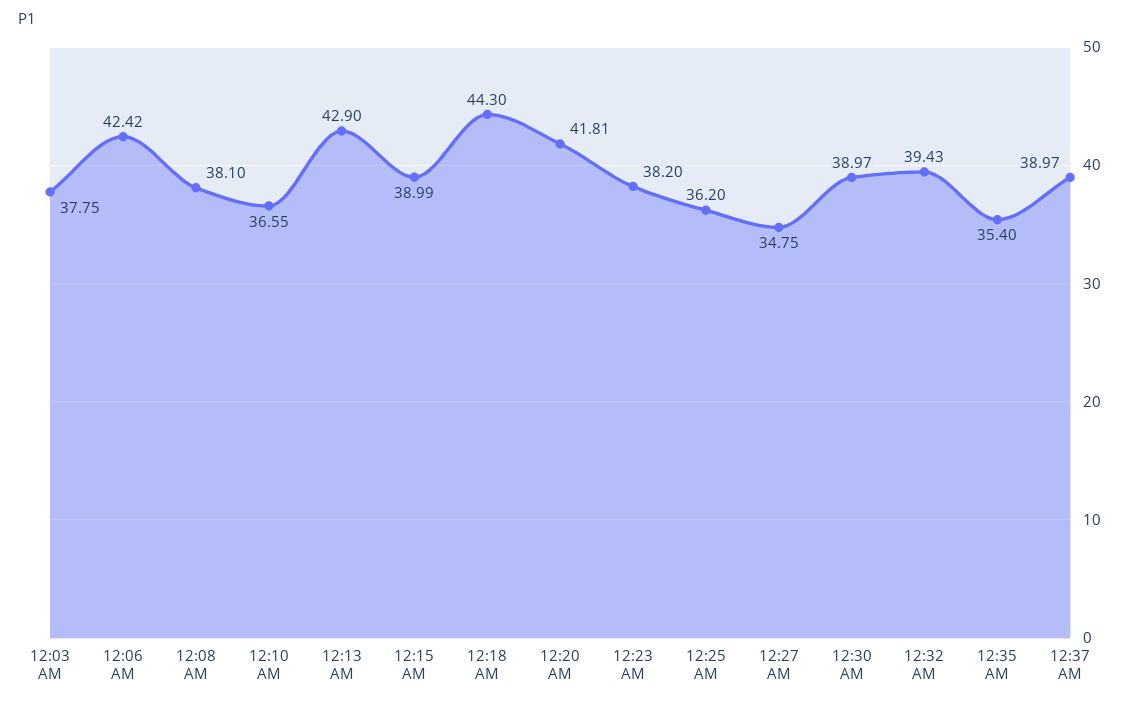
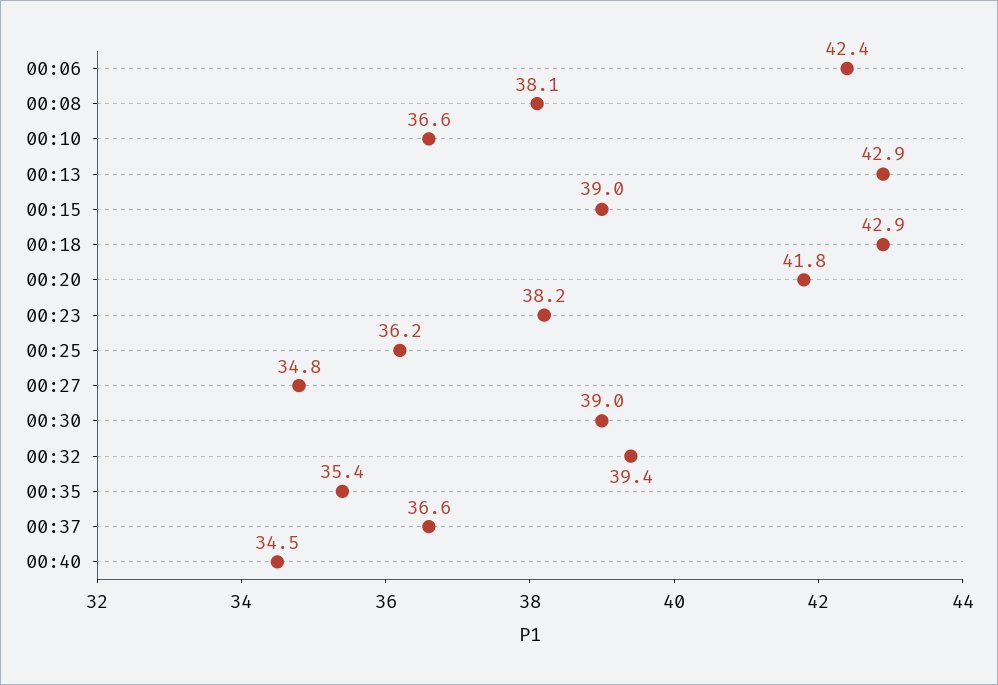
12:03 AM: 37.75 -> none
12:18 AM: 44.3 -> 42.9
12:37 AM: 38.97 -> 36.6
00:40: none -> 34.5

